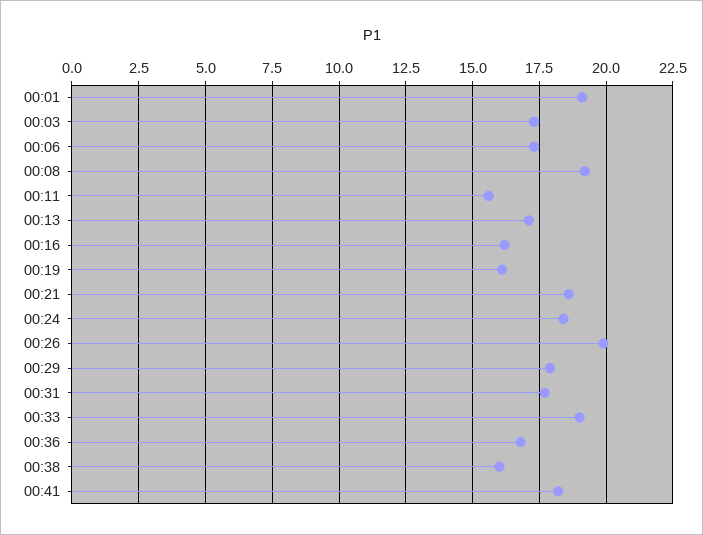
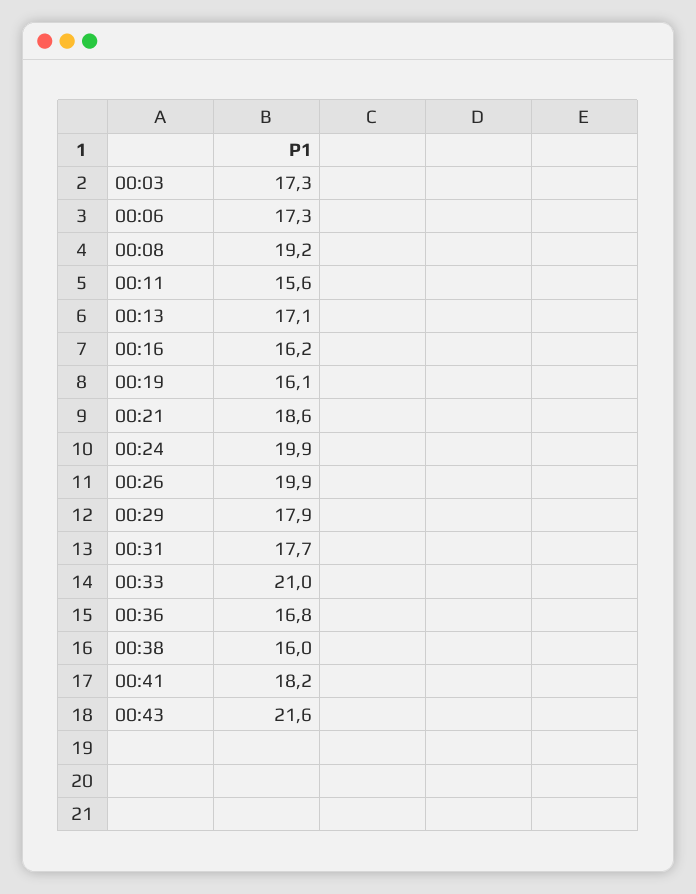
00:01: 19 -> none
00:24: 18.5 -> 19.9
00:33: 19 -> 21
00:43: none -> 21.6

